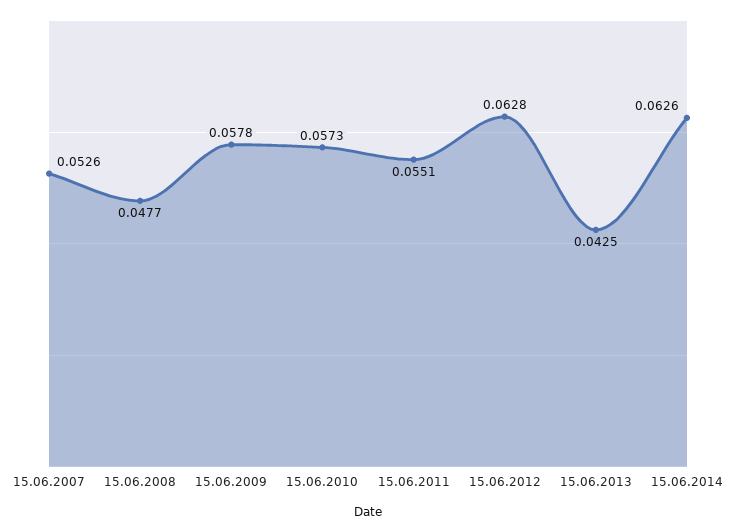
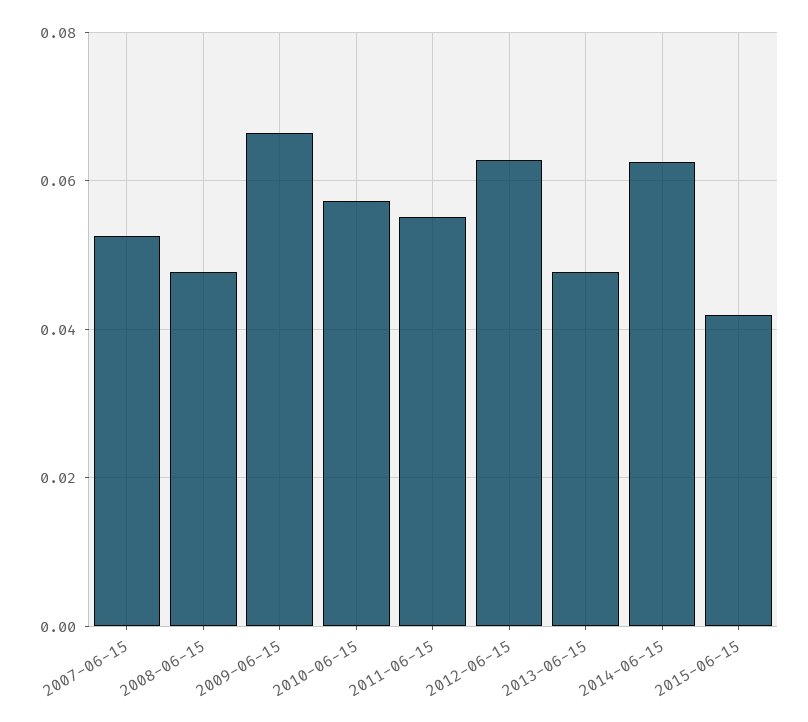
15.06.2009: 0.0578 -> 0.066
15.06.2013: 0.0425 -> 0.048
2015-06-15: none -> 0.042

